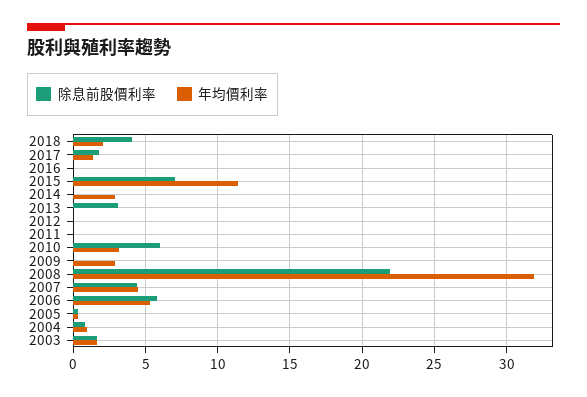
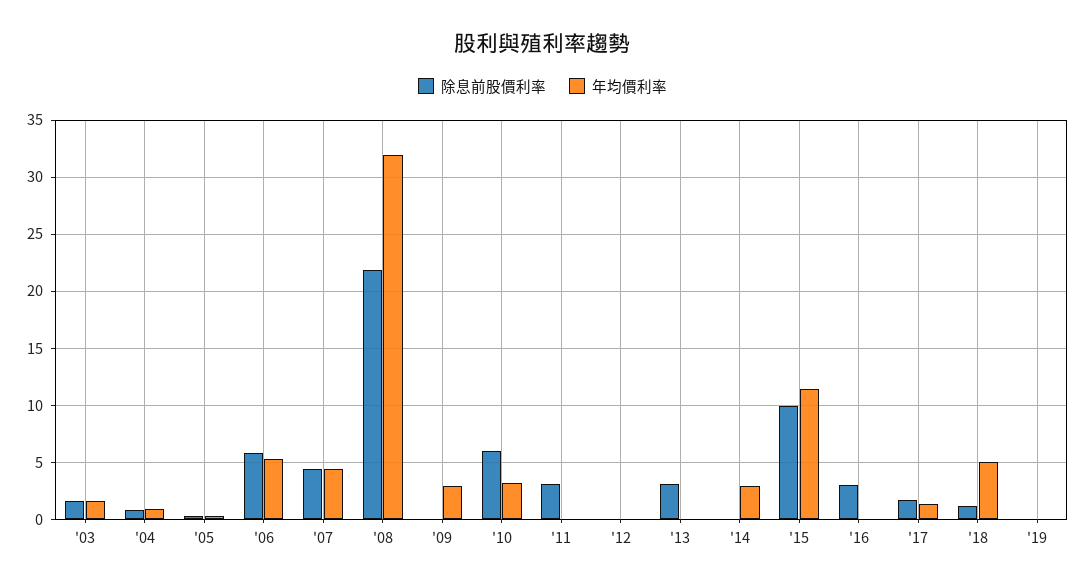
除息前股價利率, 2018: 4 -> 1
年均價利率, 2018: 2 -> 5
除息前股價利率, 2016: 0 -> 3
除息前股價利率, 2015: 7 -> 10
除息前股價利率, 2011: 0 -> 3
除息前股價利率, '19: none -> 0
年均價利率, '19: none -> 0

